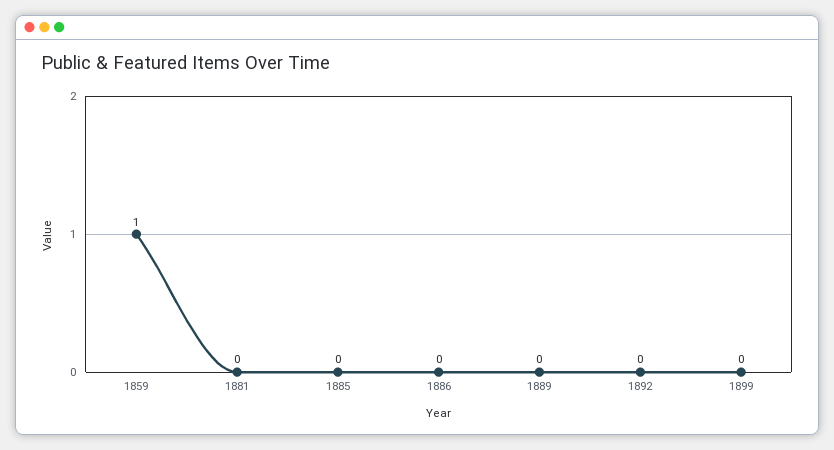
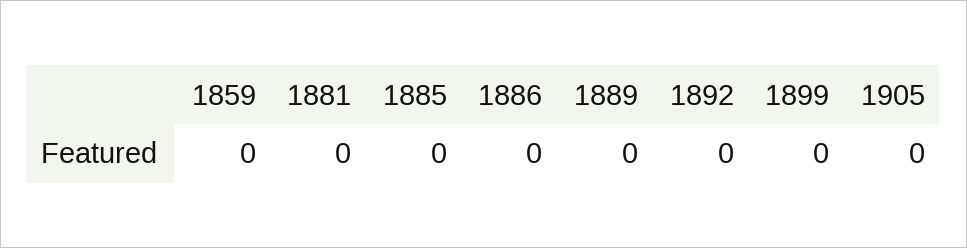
1859: 1 -> 0
1905: none -> 0

